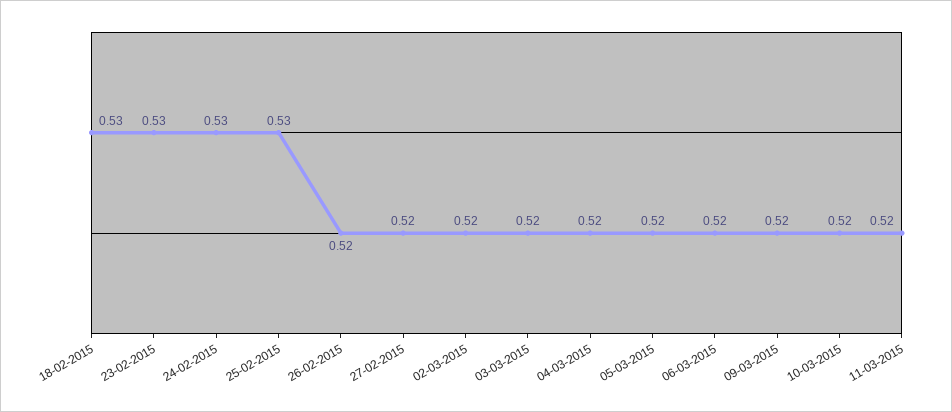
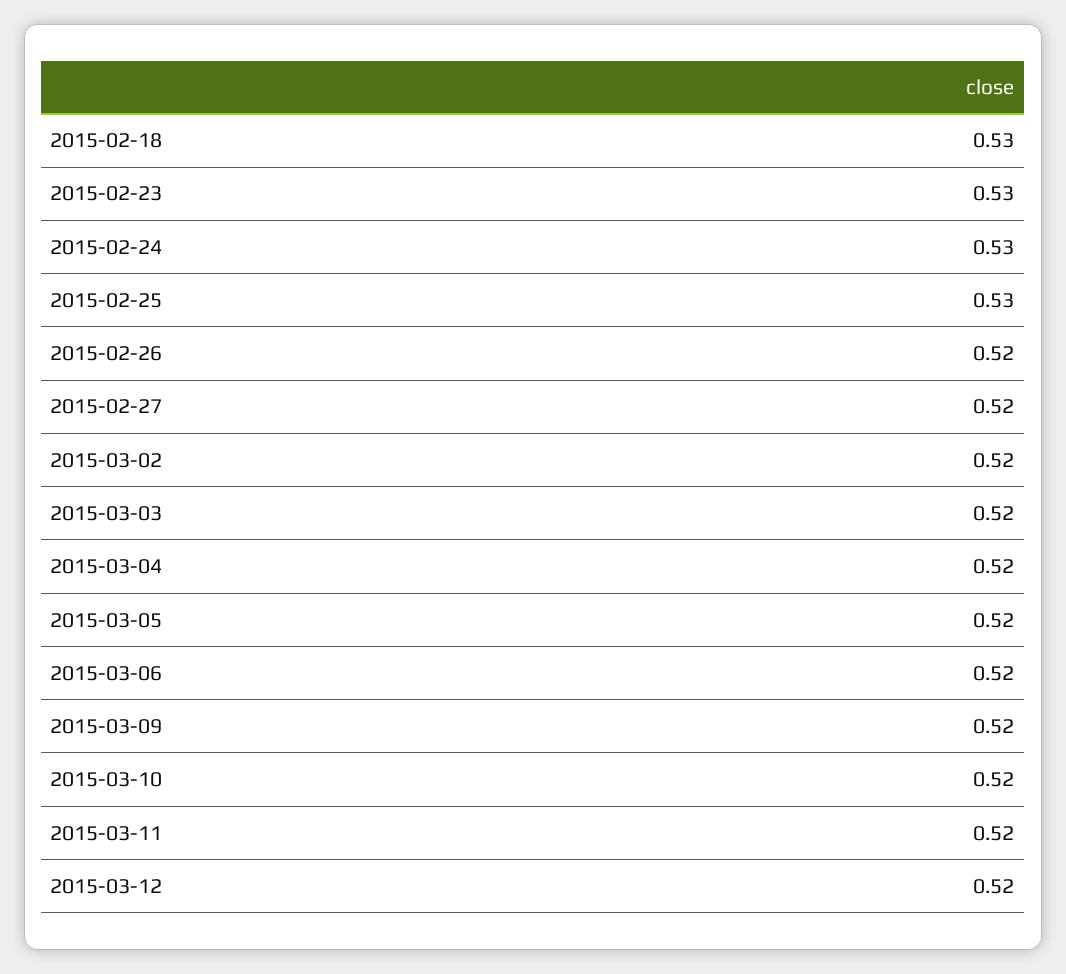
2015-03-12: none -> 0.52

